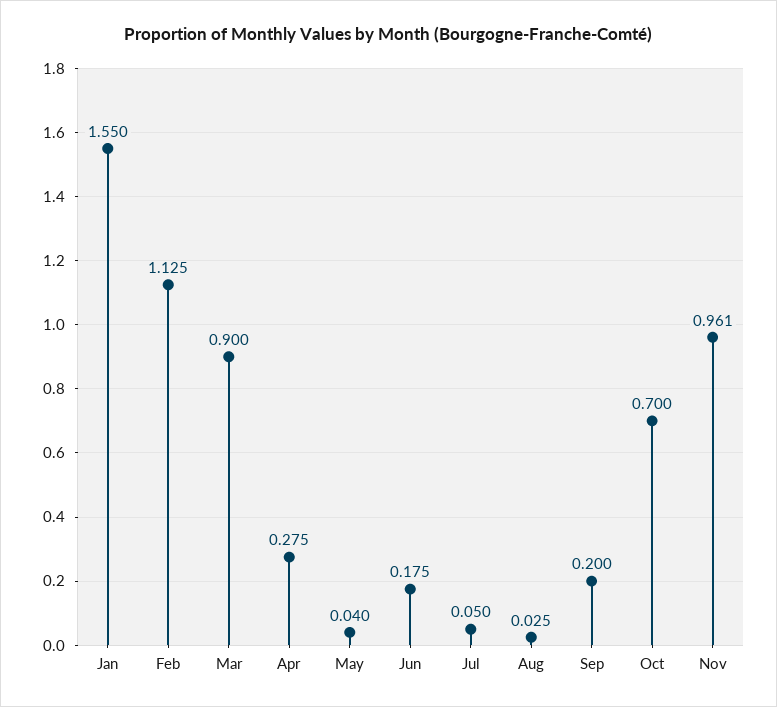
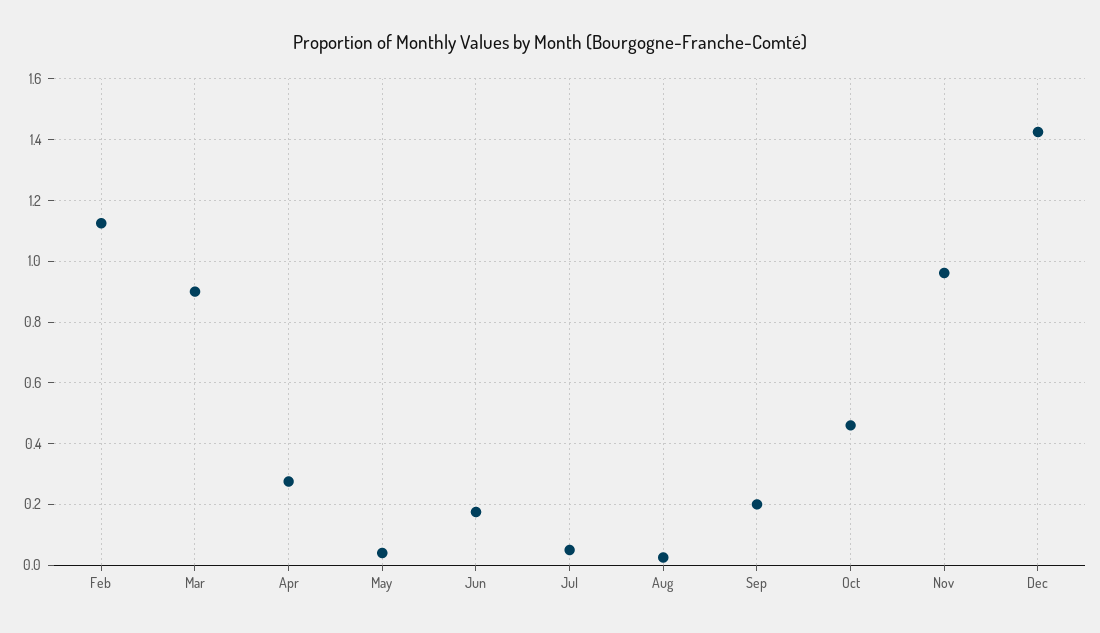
Jan: 1.55 -> none
Oct: 0.7 -> 0.46
Dec: none -> 1.42

